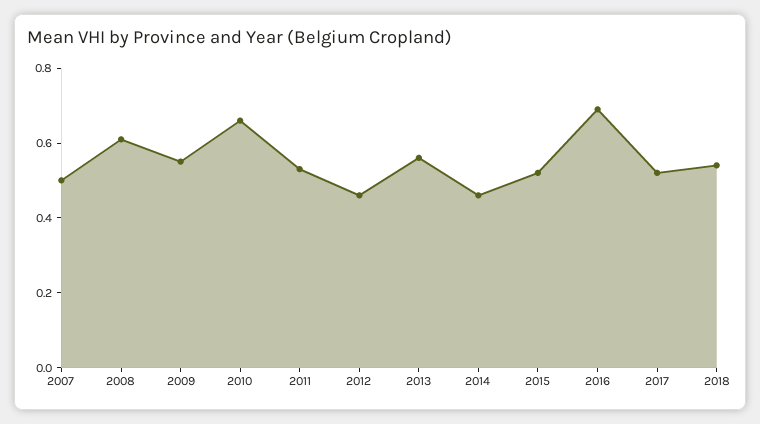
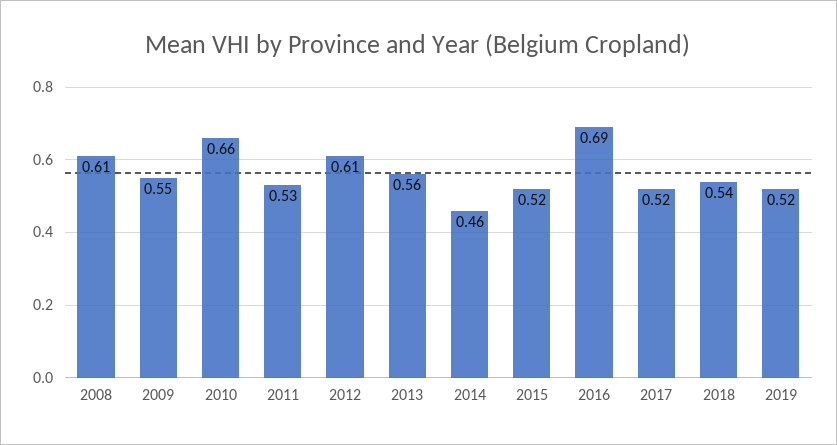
2007: 0.5 -> none
2012: 0.45 -> 0.61
2019: none -> 0.52

